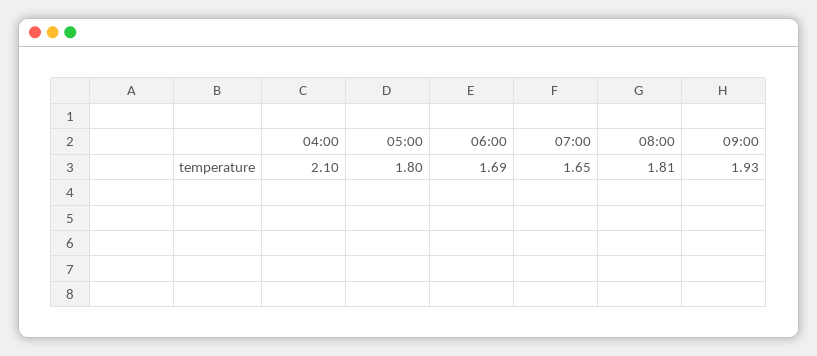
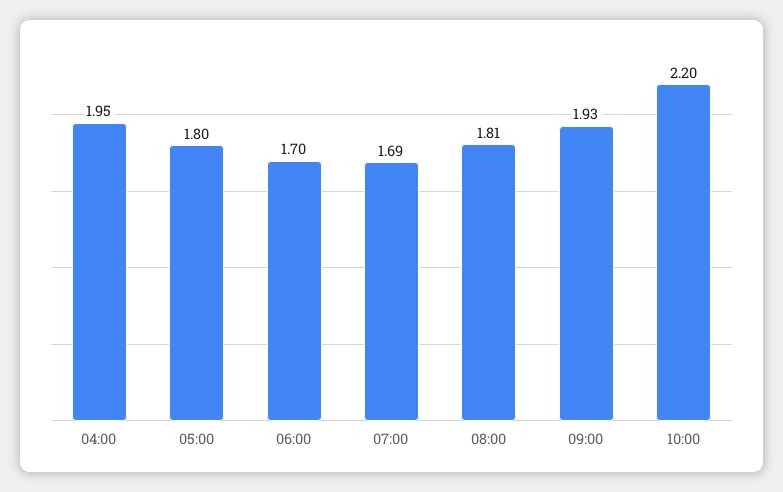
04:00: 2.1 -> 1.95
06:00: 1.69 -> 1.7
07:00: 1.65 -> 1.69
10:00: none -> 2.2

